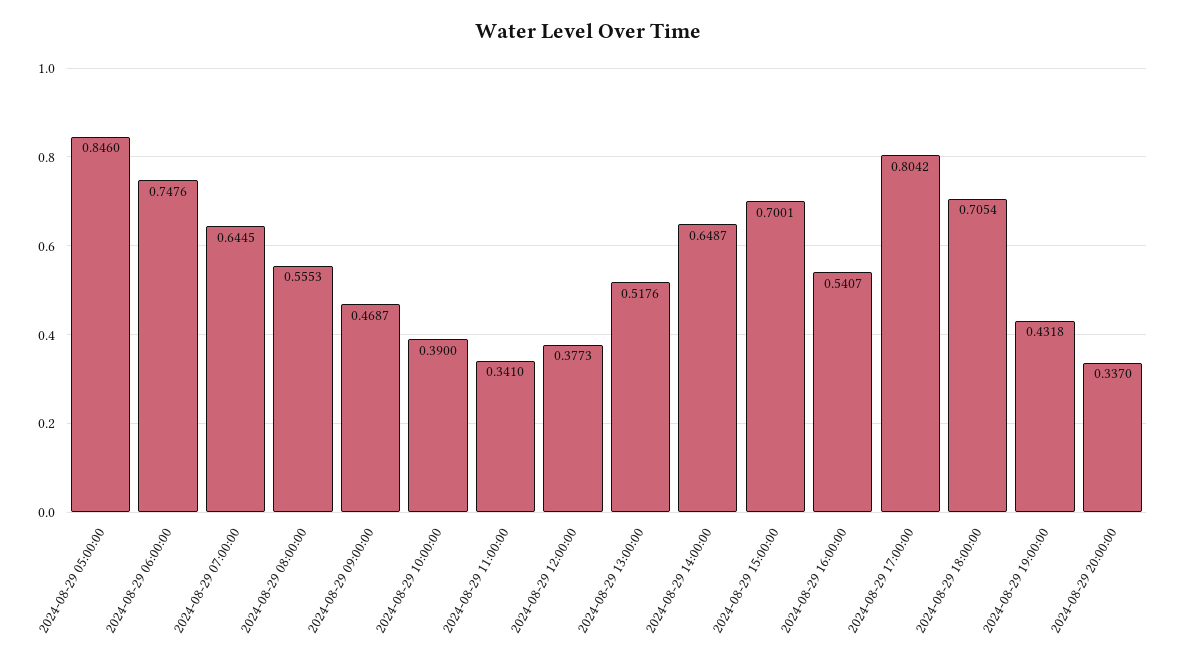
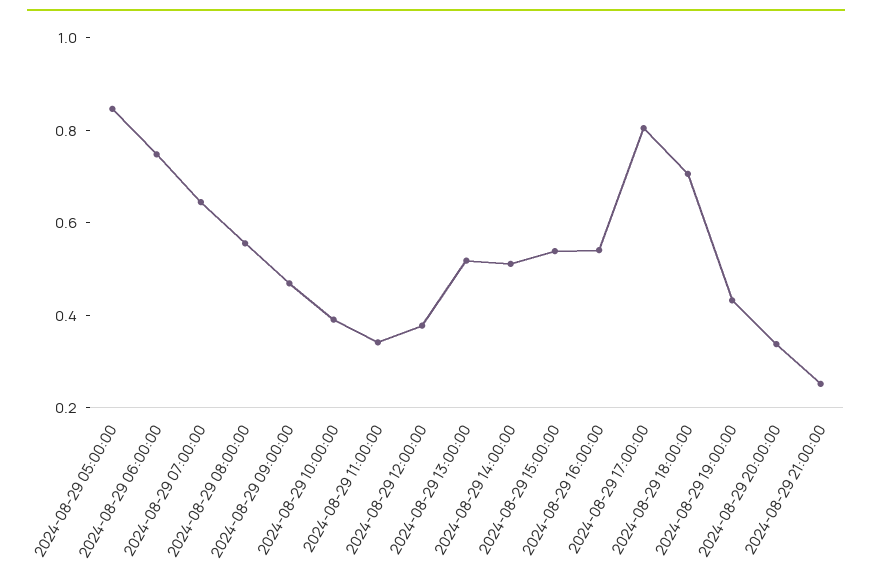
2024-08-29 14:00:00: 0.6487 -> 0.5
2024-08-29 15:00:00: 0.7001 -> 0.55
2024-08-29 21:00:00: none -> 0.25

